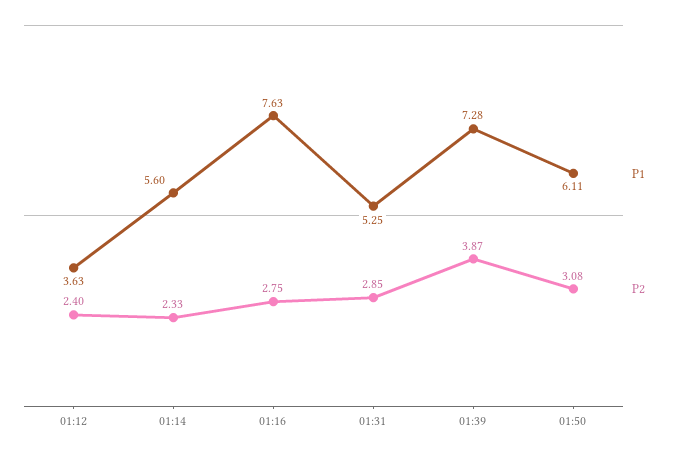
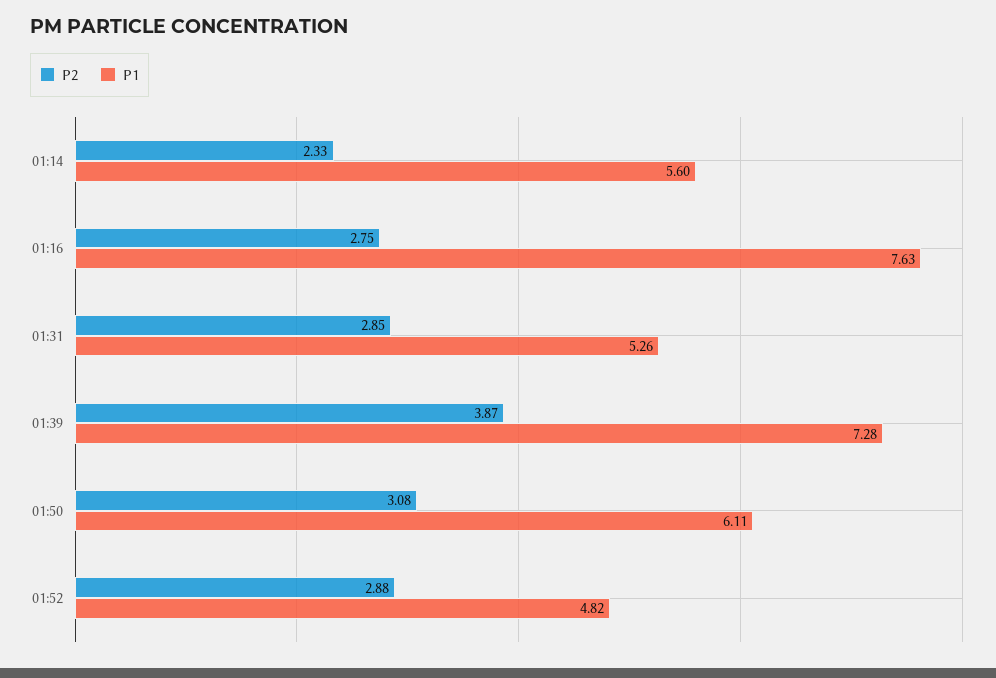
P1, 01:12: 3.63 -> none
P2, 01:12: 2.4 -> none
P1, 01:31: 5.25 -> 5.26
P2, 01:52: none -> 2.88
P1, 01:52: none -> 4.82

